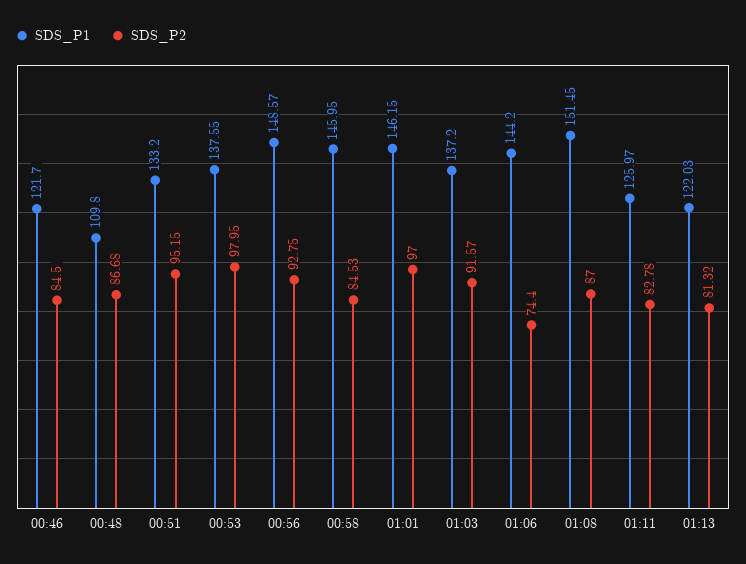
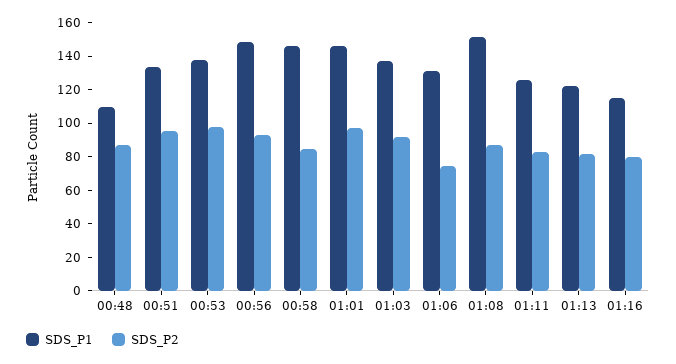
SDS_P1, 00:46: 121.7 -> none
SDS_P2, 00:46: 84.5 -> none
SDS_P1, 01:06: 144.2 -> 130
SDS_P1, 01:16: none -> 115
SDS_P2, 01:16: none -> 80

